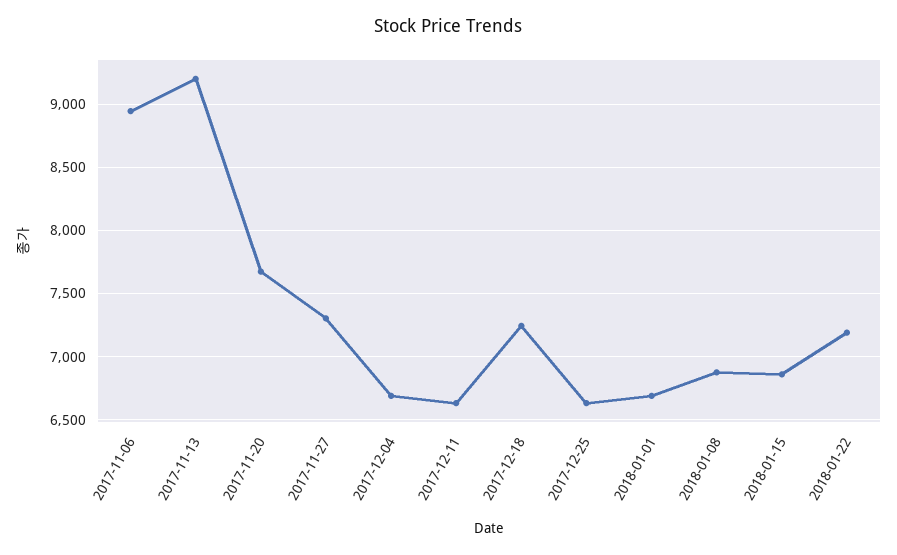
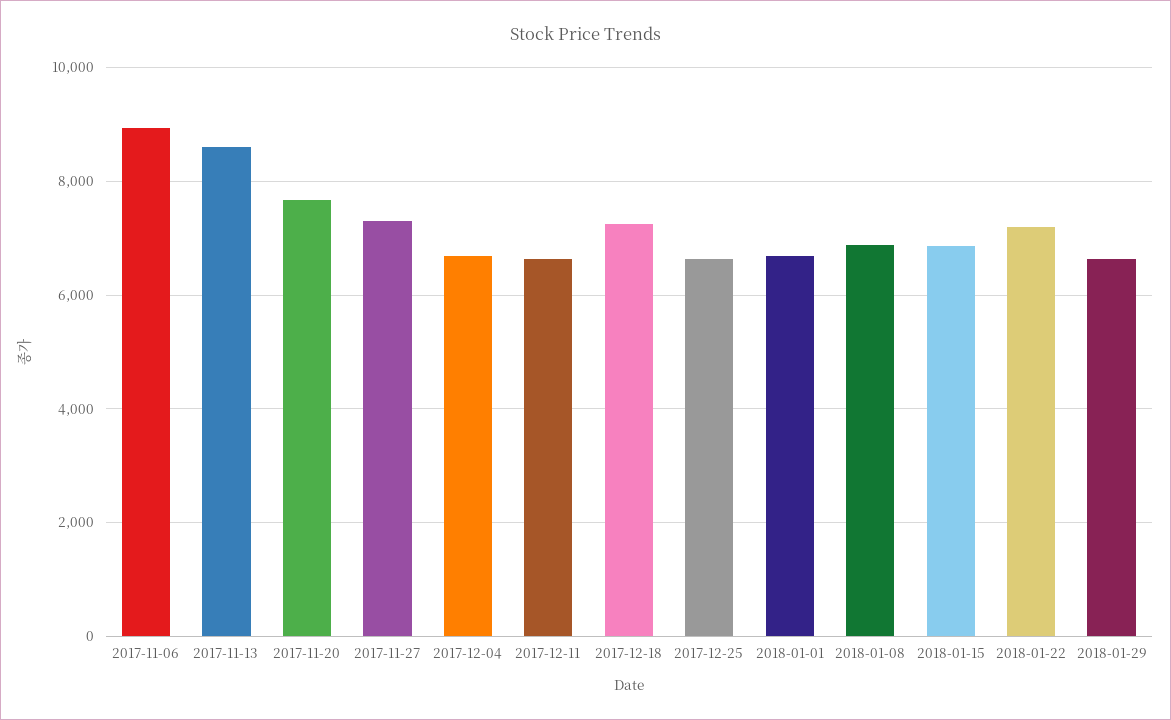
2017-11-13: 9200 -> 8600
2018-01-29: none -> 6600

